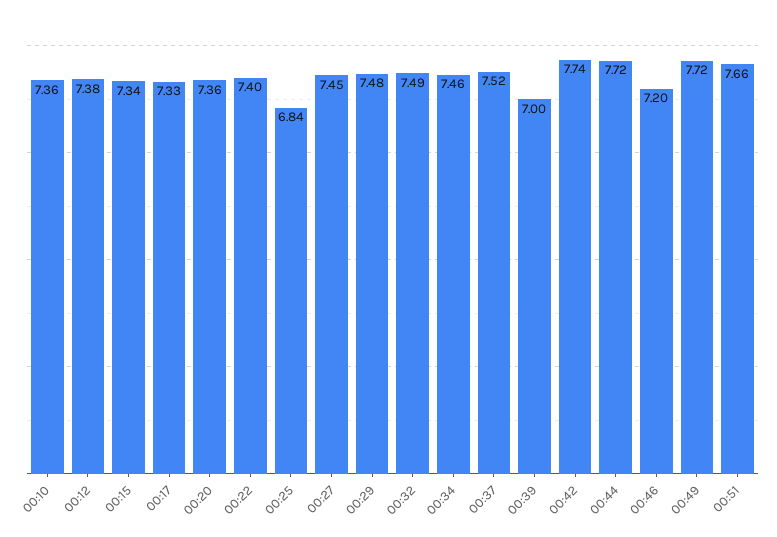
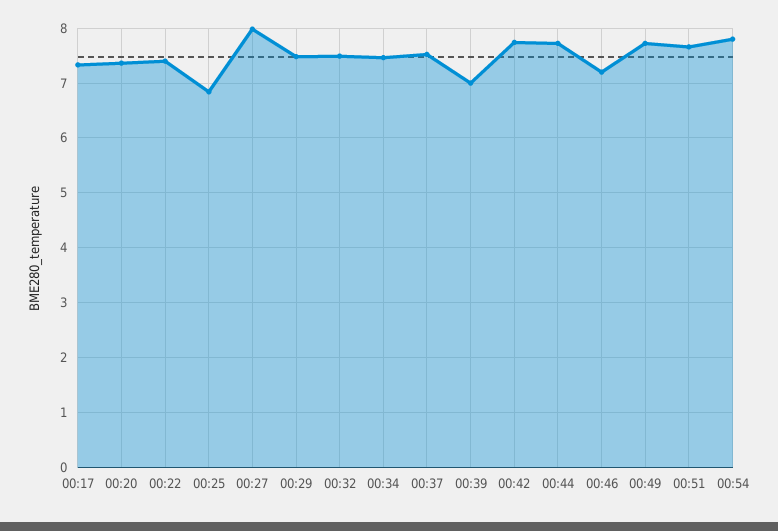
00:10: 7.36 -> none
00:12: 7.38 -> none
00:15: 7.34 -> none
00:27: 7.45 -> 8
00:54: none -> 7.8

